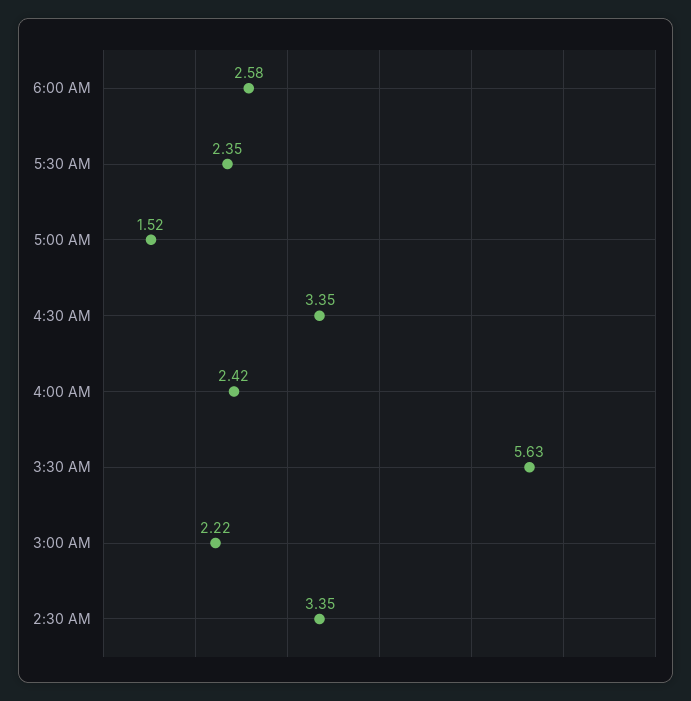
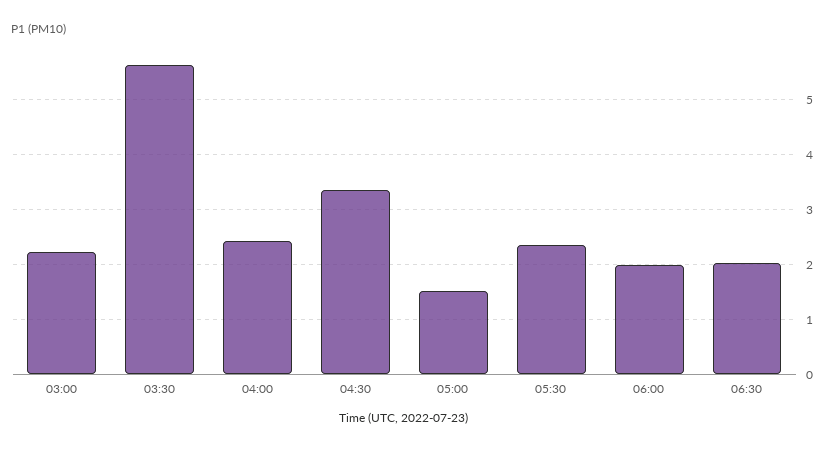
6:00 AM: 2.58 -> 2
2:30 AM: 3.35 -> none
06:30: none -> 2

